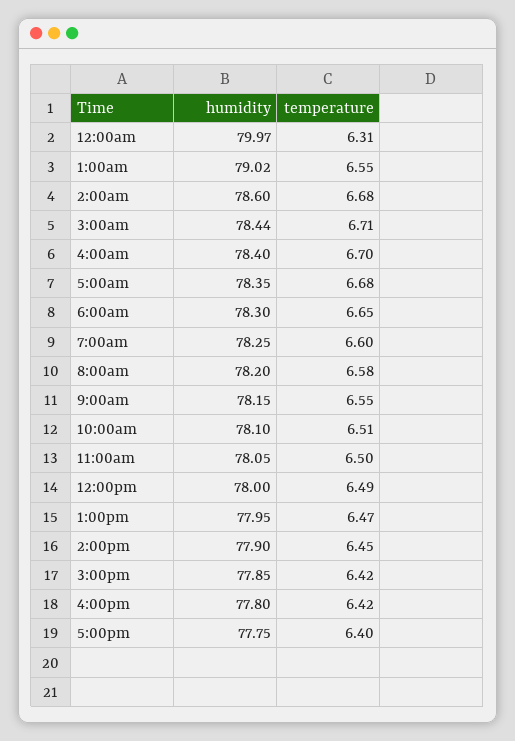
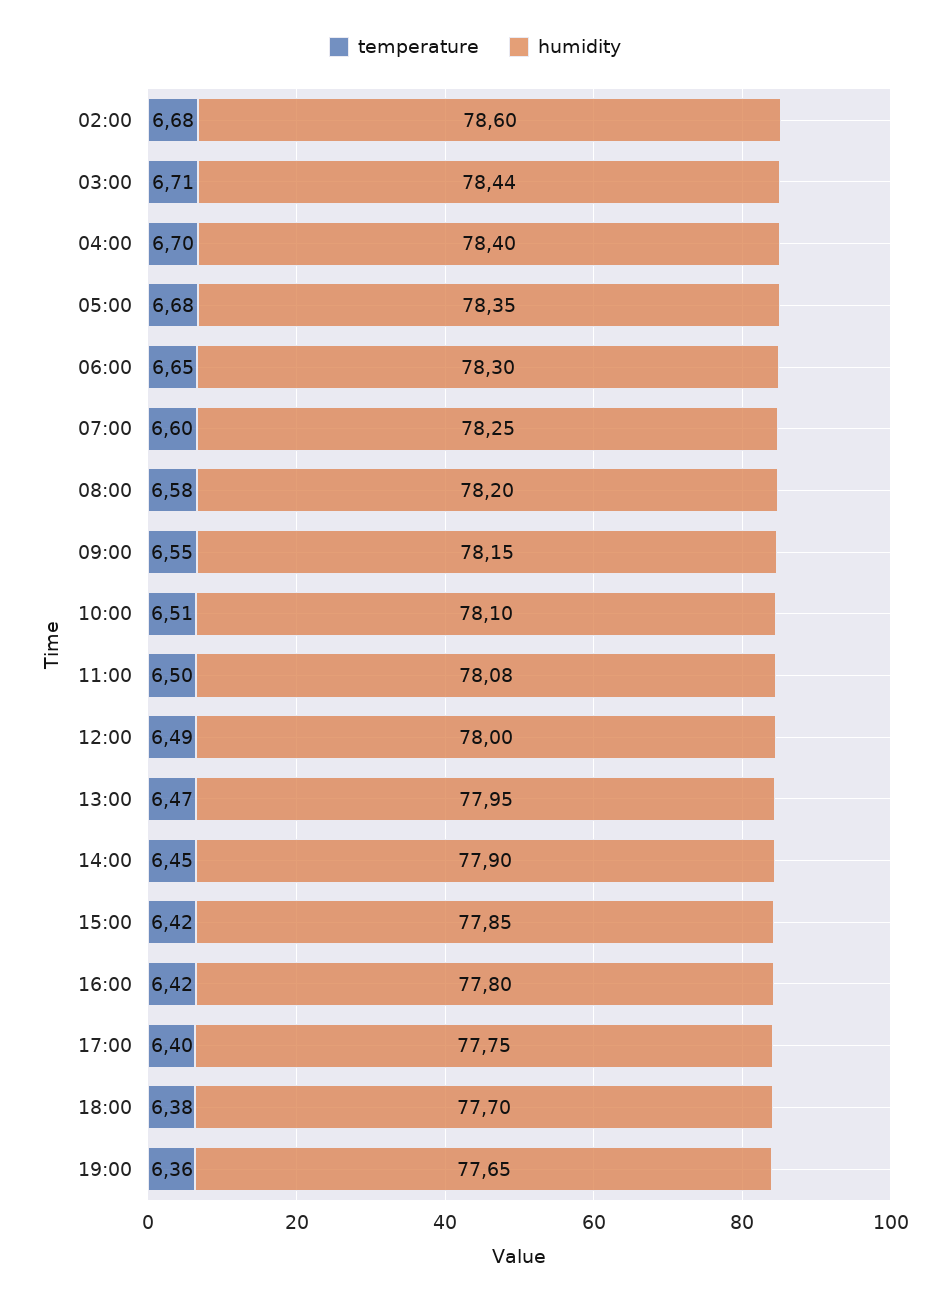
humidity, 12:00am: 79.97 -> none
temperature, 12:00am: 6.31 -> none
humidity, 1:00am: 79.02 -> none
temperature, 1:00am: 6.55 -> none
humidity, 11:00am: 78.05 -> 78.08
temperature, 18:00: none -> 6.38
humidity, 18:00: none -> 77.7
temperature, 19:00: none -> 6.36
humidity, 19:00: none -> 77.65

